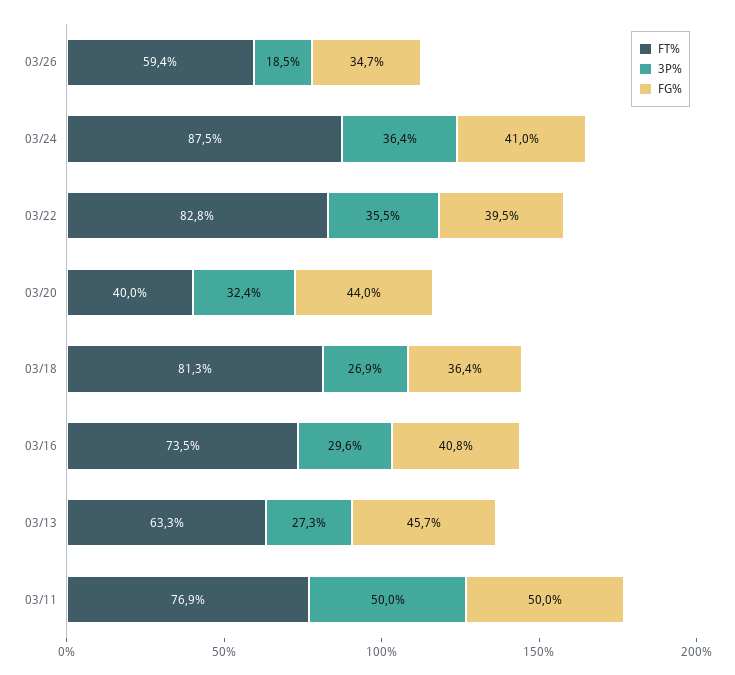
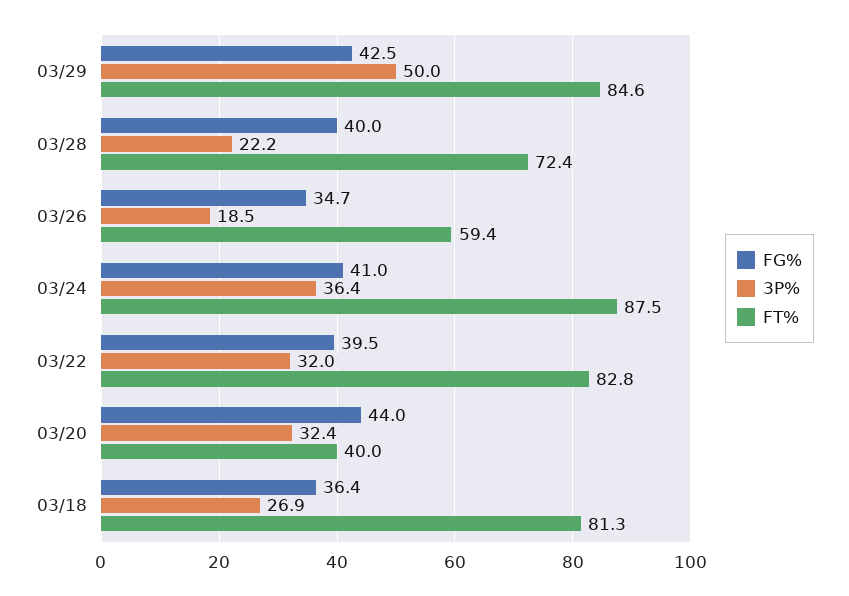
3P%, 03/22: 35.5 -> 32
FT%, 03/16: 73.5 -> none
3P%, 03/16: 29.6 -> none
FG%, 03/16: 40.8 -> none
FT%, 03/13: 63.3 -> none
3P%, 03/13: 27.3 -> none
FG%, 03/13: 45.7 -> none
FT%, 03/11: 76.9 -> none
3P%, 03/11: 50 -> none
FG%, 03/11: 50 -> none
FG%, 03/29: none -> 42.5
3P%, 03/29: none -> 50
FT%, 03/29: none -> 84.6
FG%, 03/28: none -> 40
3P%, 03/28: none -> 22.2
FT%, 03/28: none -> 72.4

